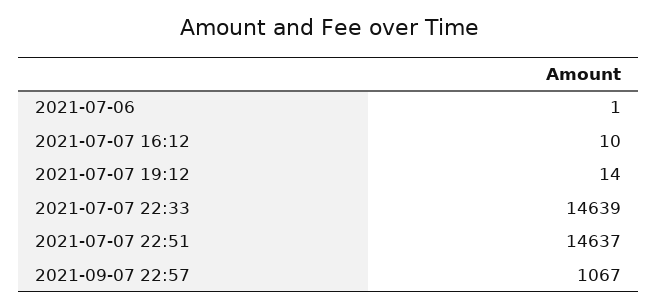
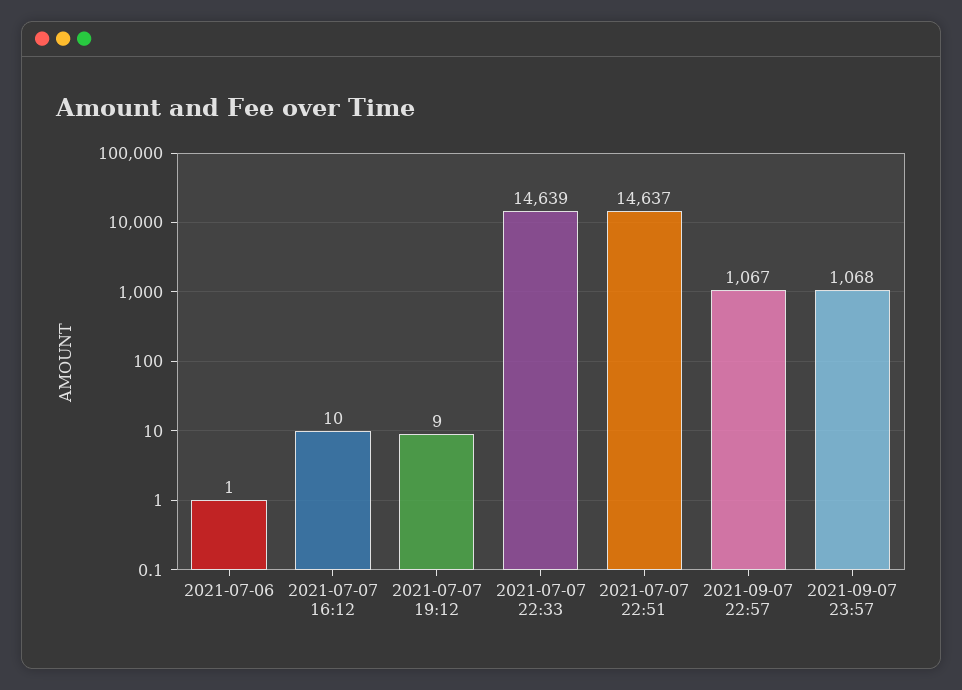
2021-07-07 19:12: 14 -> 9
2021-09-07 23:57: none -> 1068

